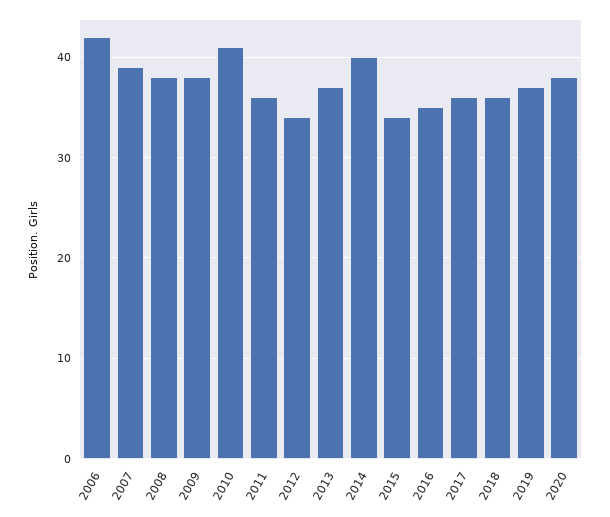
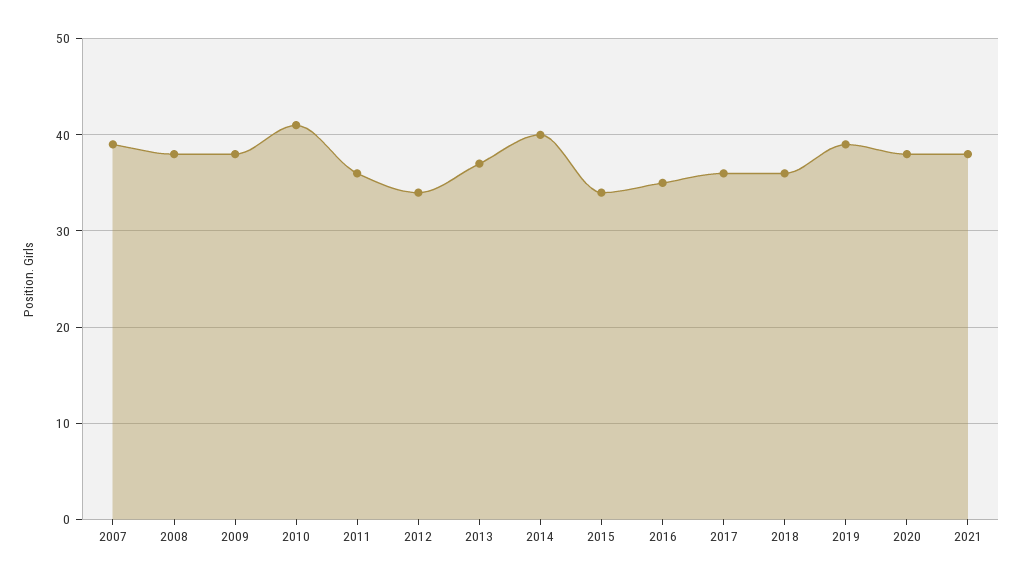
2006: 42 -> none
2019: 37 -> 39
2021: none -> 38

